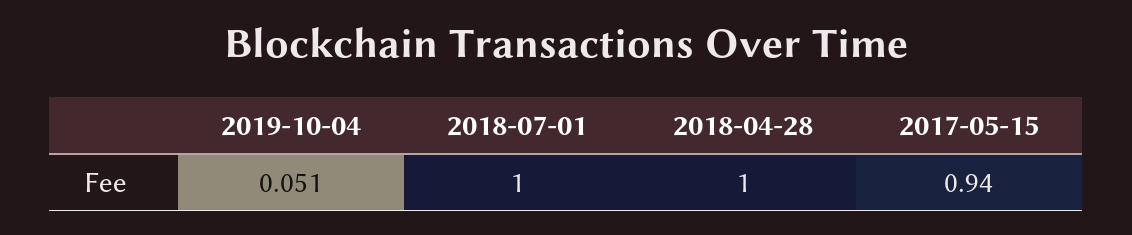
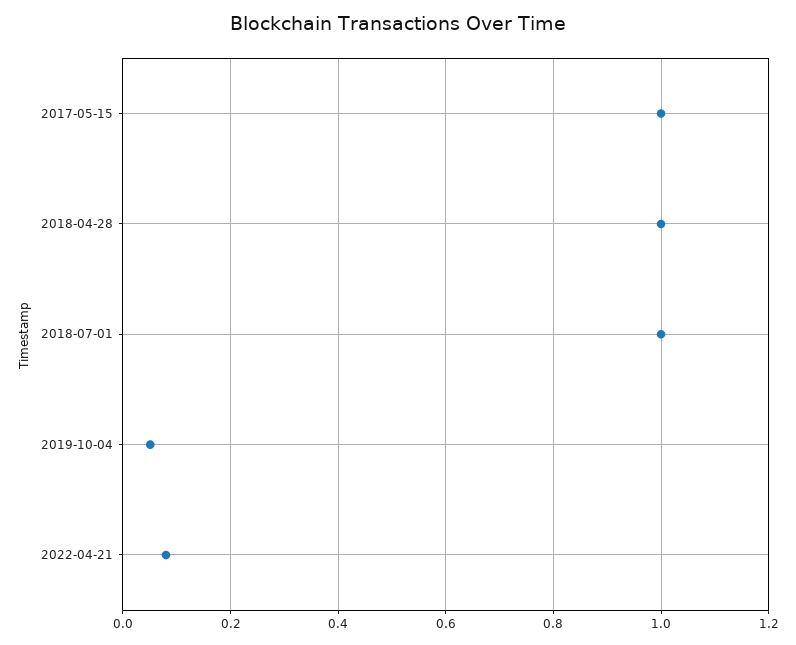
2017-05-15: 0.94 -> 1
2022-04-21: none -> 0.08

